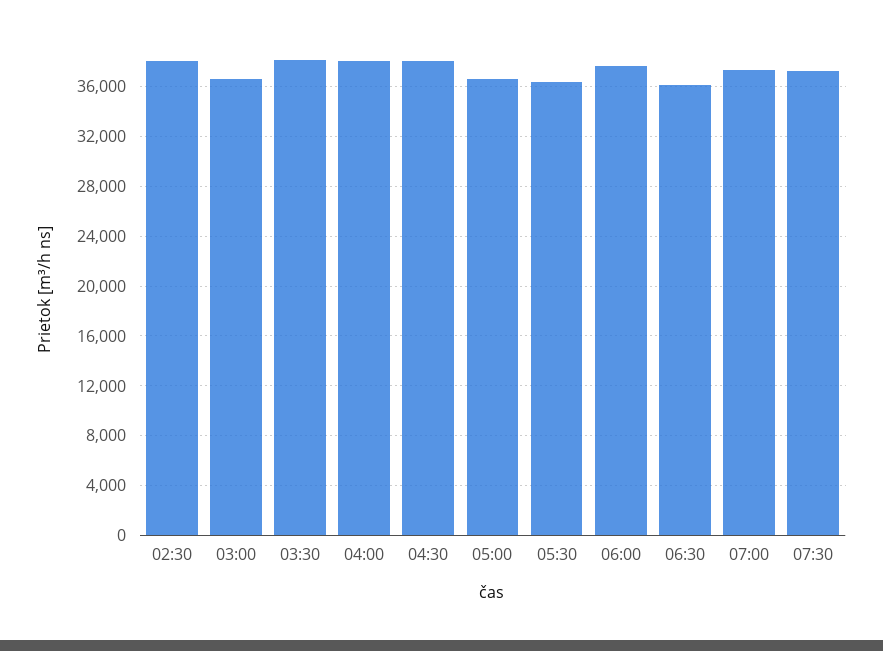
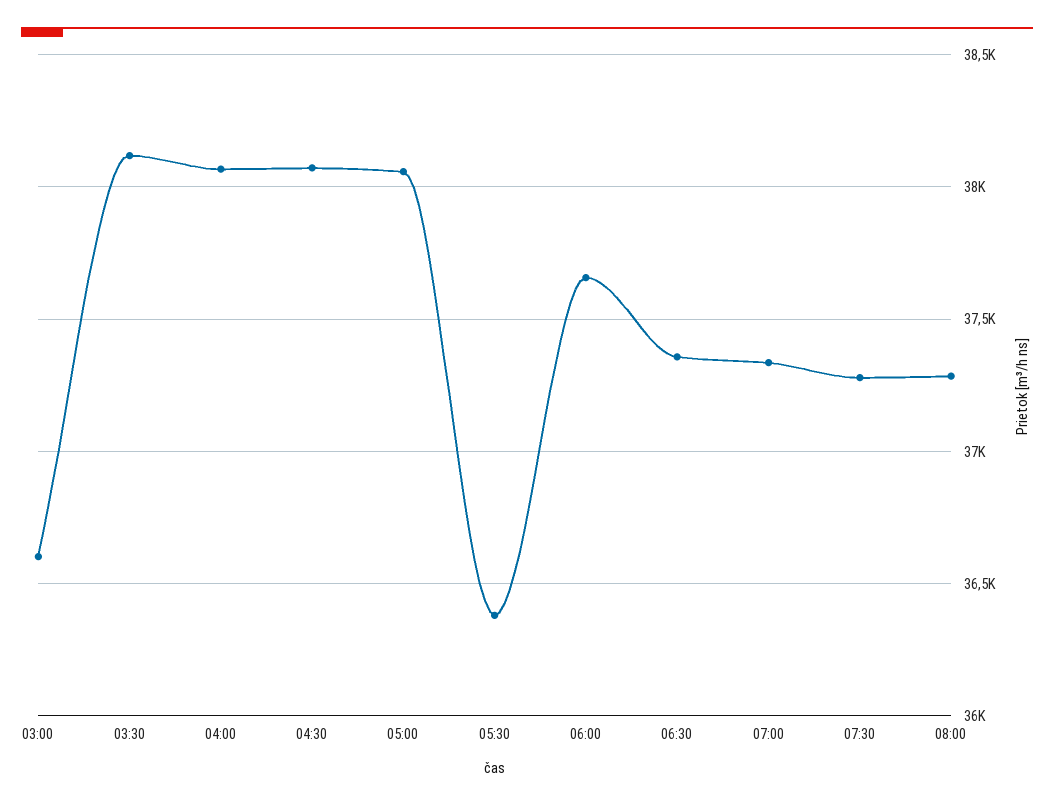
02:30: 38000 -> none
05:00: 36500 -> 38050
06:30: 36000 -> 37350
08:00: none -> 37300

